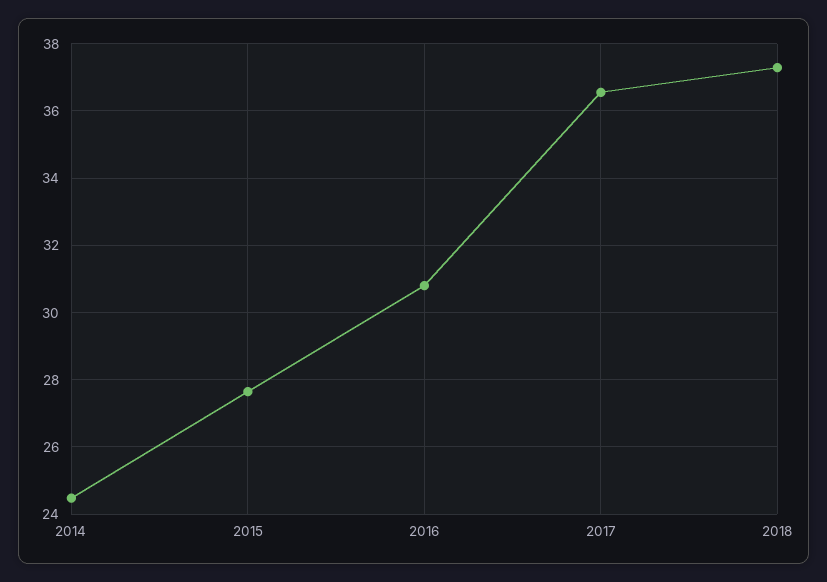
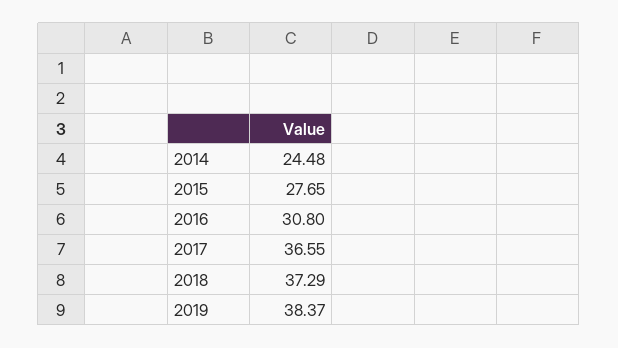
2019: none -> 38.37

